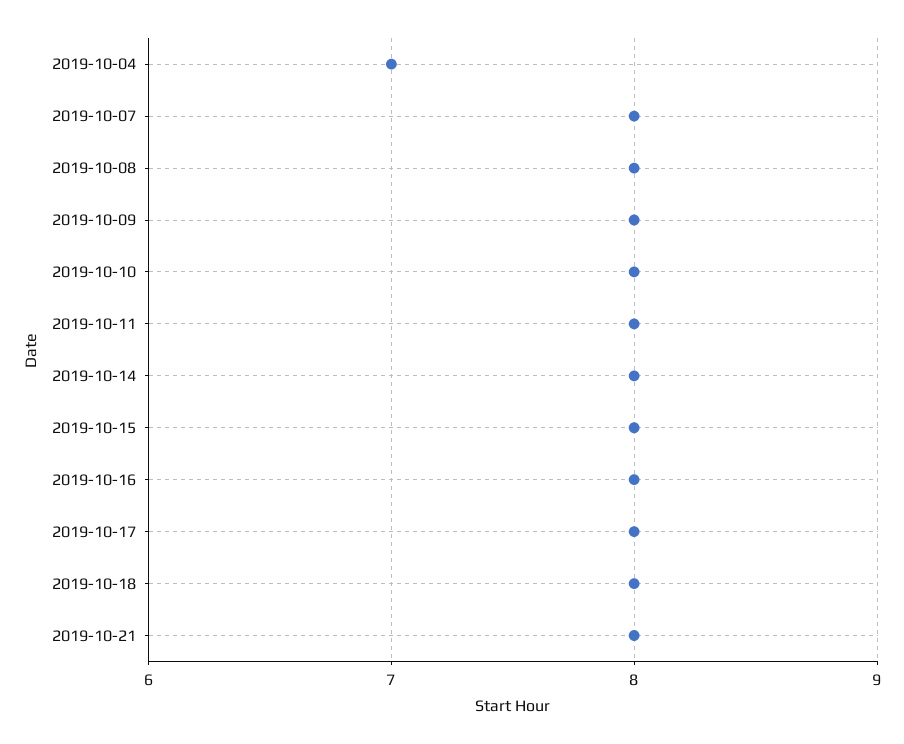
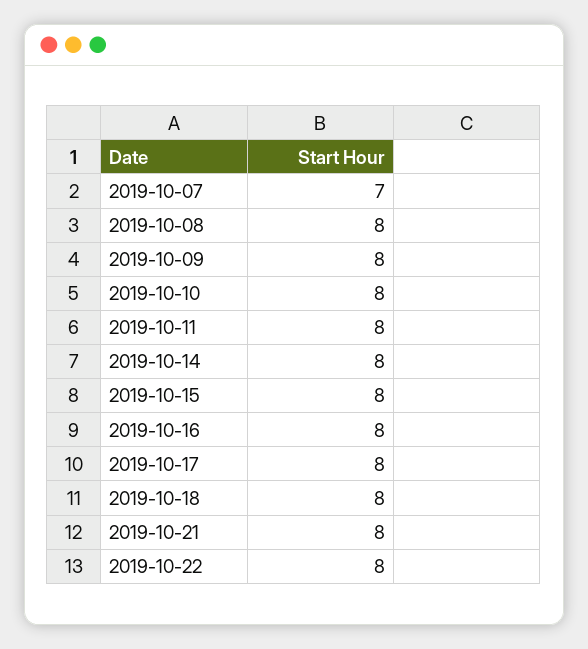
2019-10-04: 7 -> none
2019-10-07: 8 -> 7
2019-10-22: none -> 8

